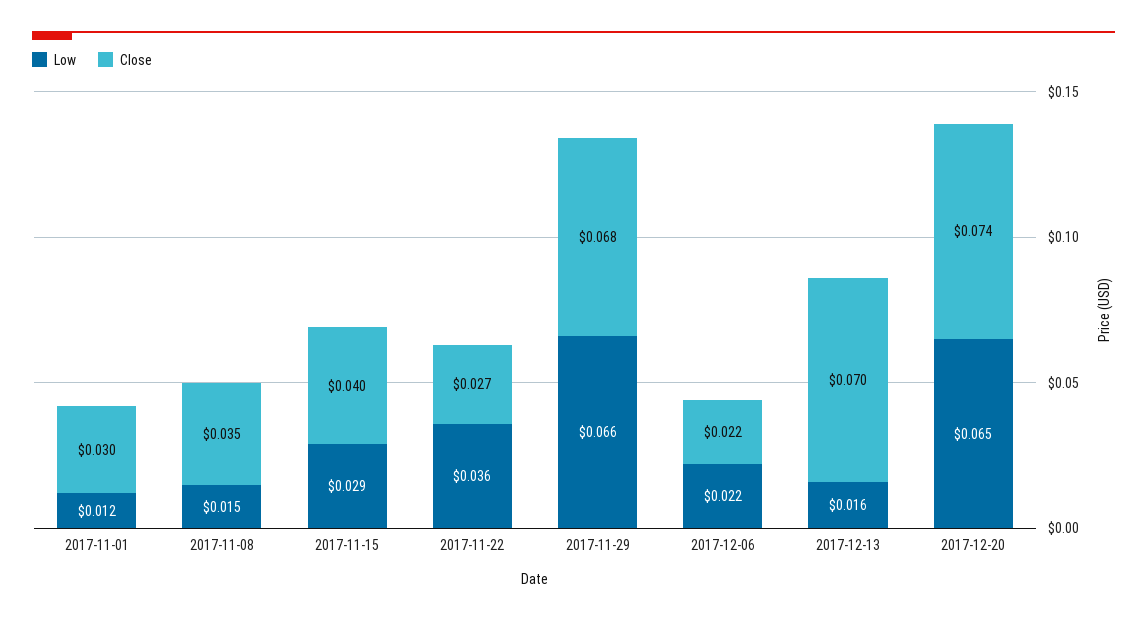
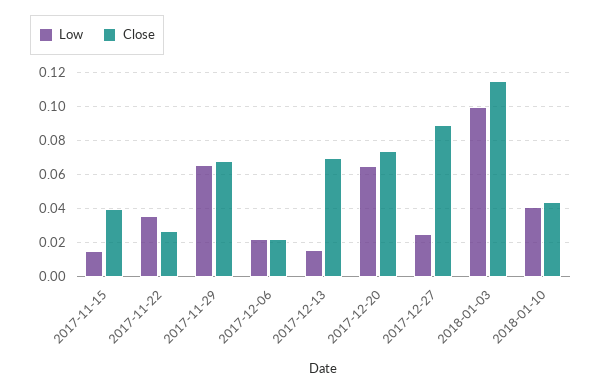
Low, 2017-11-01: 0.012 -> none
Close, 2017-11-01: 0.03 -> none
Low, 2017-11-08: 0.015 -> none
Close, 2017-11-08: 0.035 -> none
Low, 2017-11-15: 0.029 -> 0.015
Low, 2017-12-27: none -> 0.025
Close, 2017-12-27: none -> 0.09
Low, 2018-01-03: none -> 0.1
Close, 2018-01-03: none -> 0.115
Low, 2018-01-10: none -> 0.04
Close, 2018-01-10: none -> 0.045

